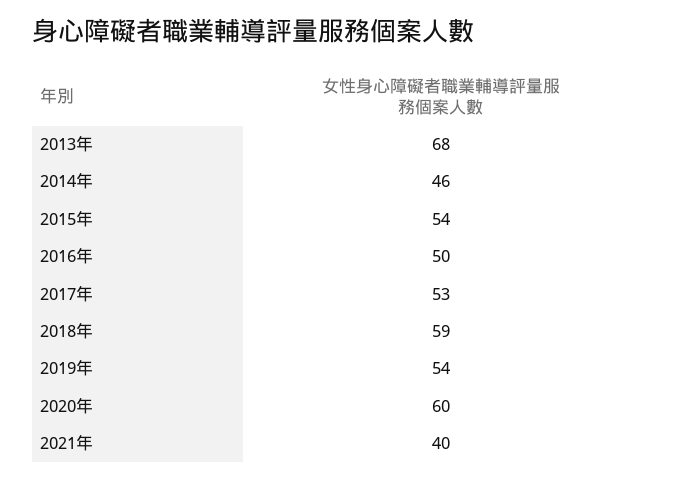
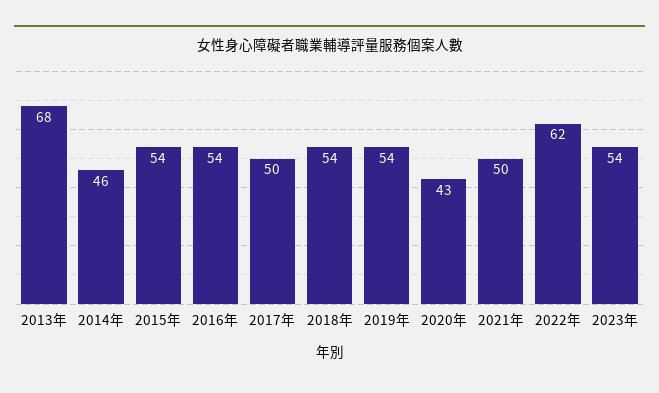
2016年: 50 -> 54
2017年: 53 -> 50
2018年: 59 -> 54
2020年: 60 -> 43
2021年: 40 -> 50
2022年: none -> 62
2023年: none -> 54

